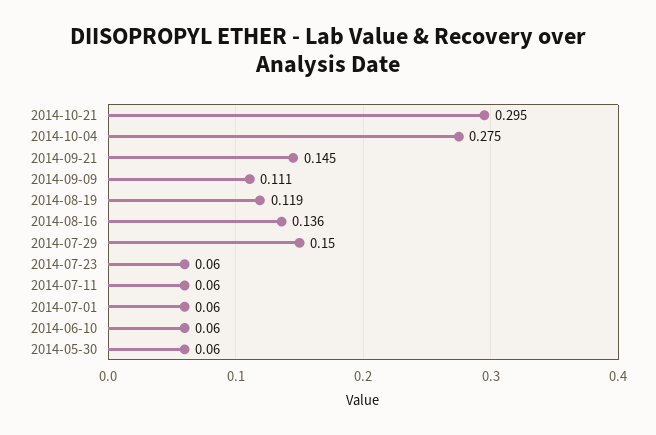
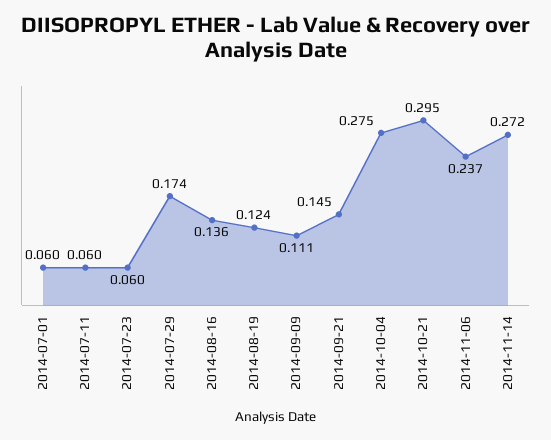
2014-08-19: 0.119 -> 0.124
2014-07-29: 0.15 -> 0.174
2014-06-10: 0.06 -> none
2014-05-30: 0.06 -> none
2014-11-06: none -> 0.237
2014-11-14: none -> 0.272

